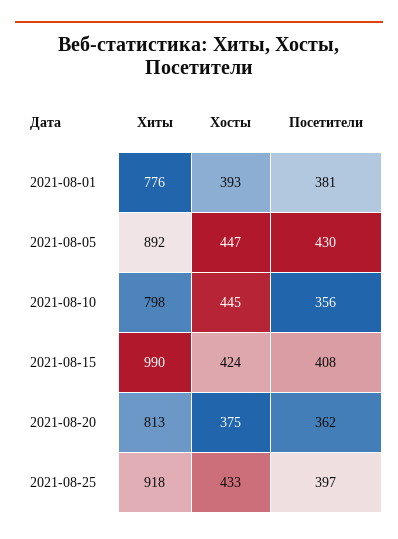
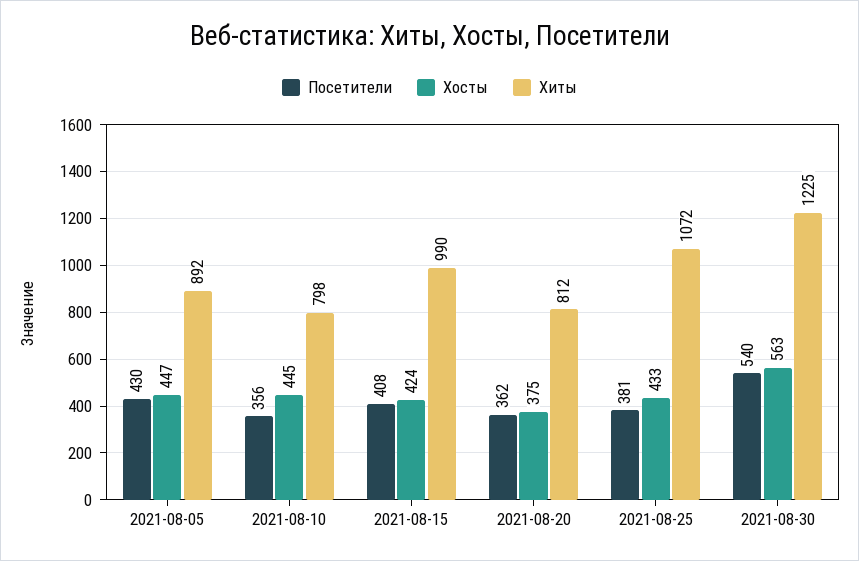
Хиты, 2021-08-01: 776 -> none
Хосты, 2021-08-01: 393 -> none
Посетители, 2021-08-01: 381 -> none
Хиты, 2021-08-20: 813 -> 812
Хиты, 2021-08-25: 918 -> 1072
Посетители, 2021-08-25: 397 -> 381
Посетители, 2021-08-30: none -> 540
Хосты, 2021-08-30: none -> 563
Хиты, 2021-08-30: none -> 1225

